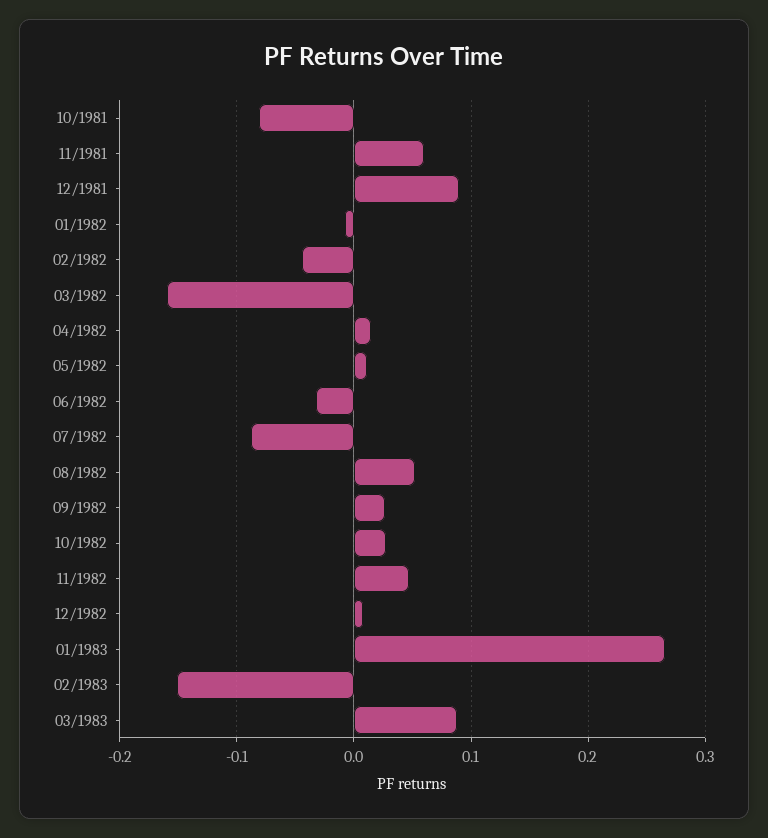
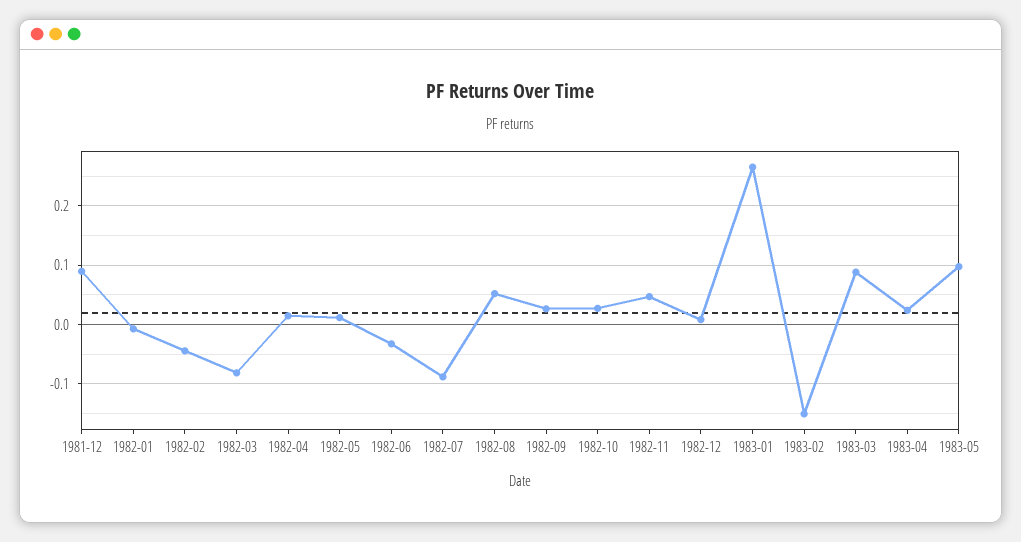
10/1981: -0.08 -> none
11/1981: 0.06 -> none
03/1982: -0.16 -> -0.08
1983-04: none -> 0.02
1983-05: none -> 0.1

